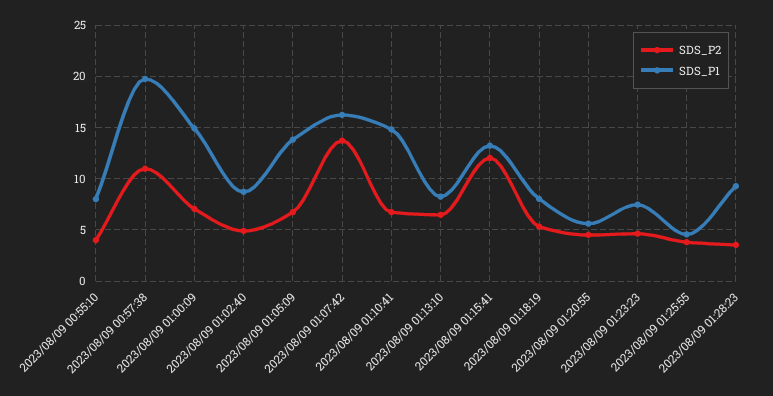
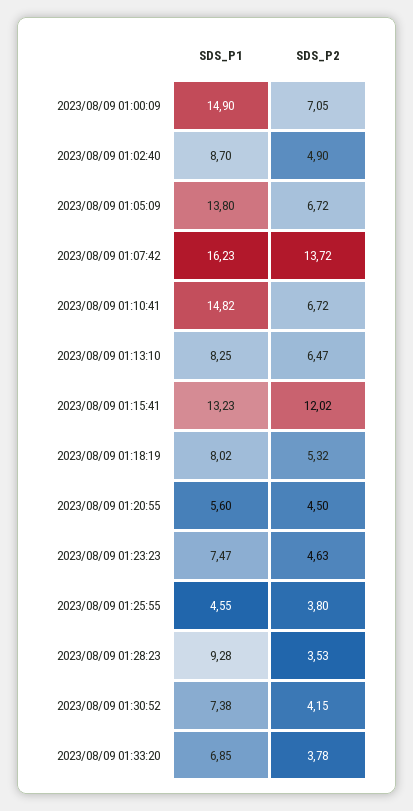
SDS_P2, 2023/08/09 00:55:10: 4 -> none
SDS_P1, 2023/08/09 00:55:10: 8 -> none
SDS_P2, 2023/08/09 00:57:38: 11 -> none
SDS_P1, 2023/08/09 00:57:38: 20 -> none
SDS_P1, 2023/08/09 01:30:52: none -> 7.38
SDS_P2, 2023/08/09 01:30:52: none -> 4.15
SDS_P1, 2023/08/09 01:33:20: none -> 6.85
SDS_P2, 2023/08/09 01:33:20: none -> 3.78

